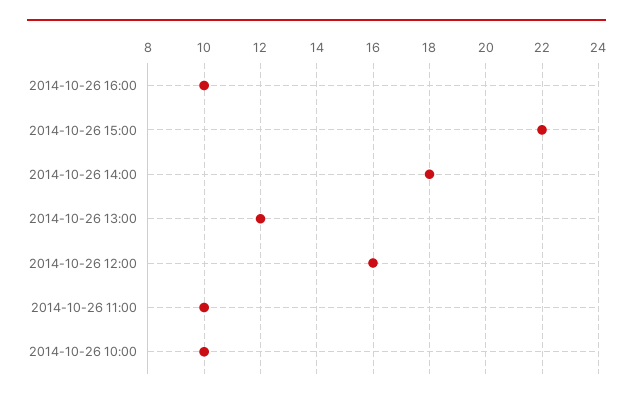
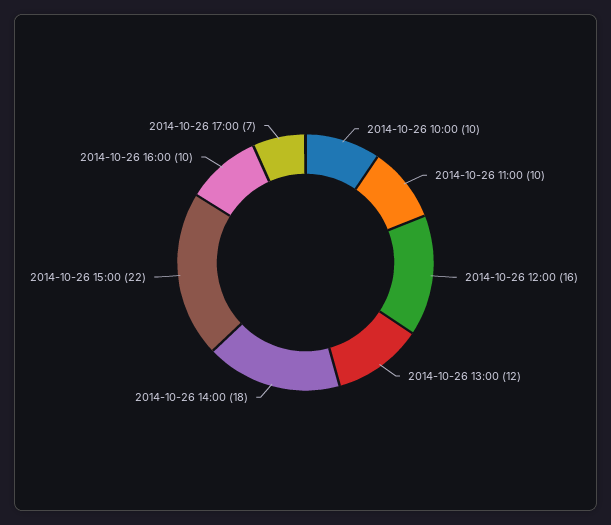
2014-10-26 17:00: none -> 7

